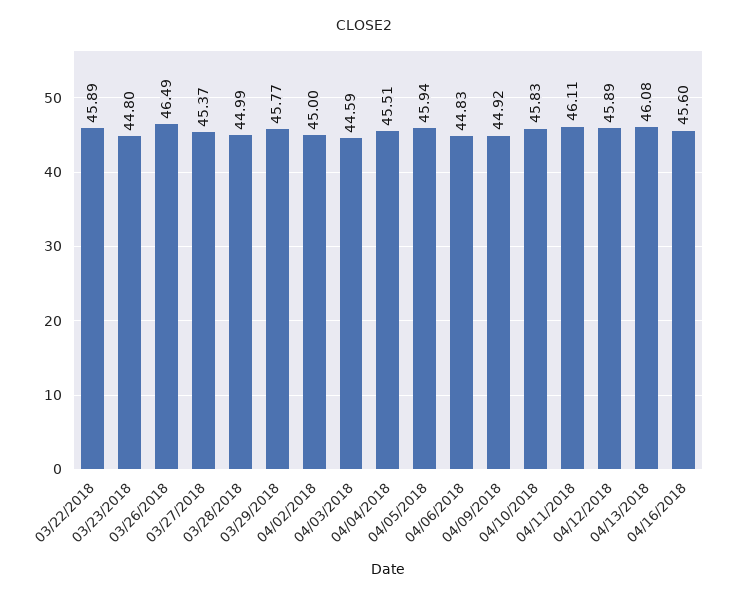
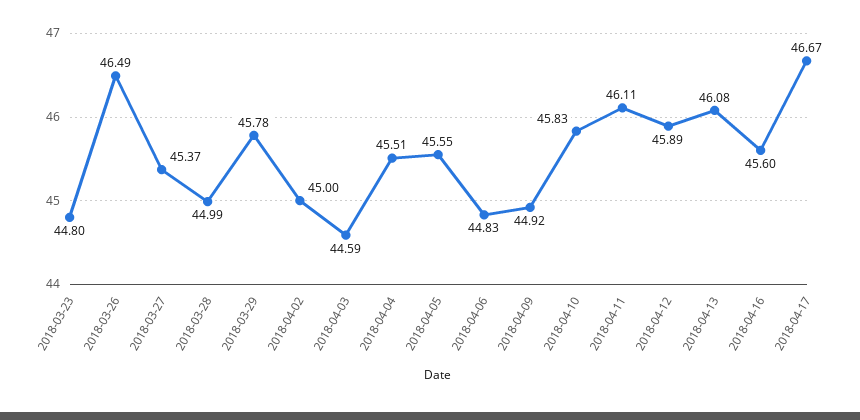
03/22/2018: 45.89 -> none
03/29/2018: 45.77 -> 45.78
04/05/2018: 45.94 -> 45.55
2018-04-17: none -> 46.67

